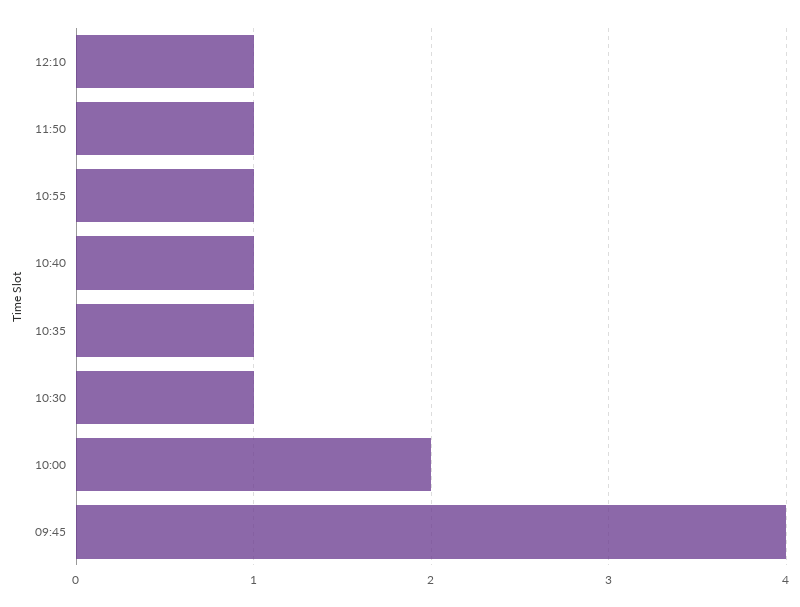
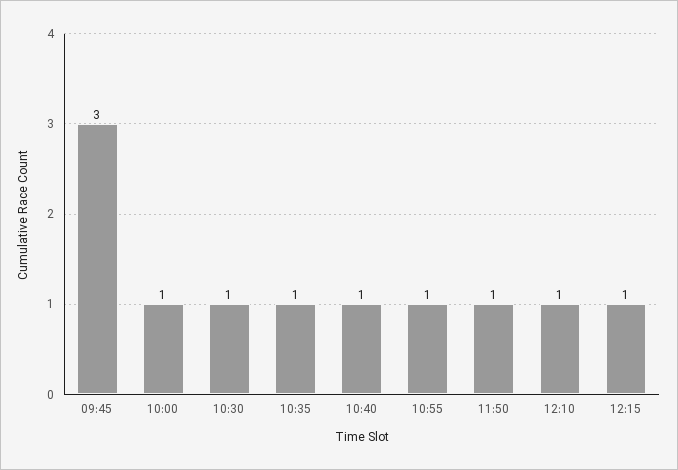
10:00: 2 -> 1
09:45: 4 -> 3
12:15: none -> 1

